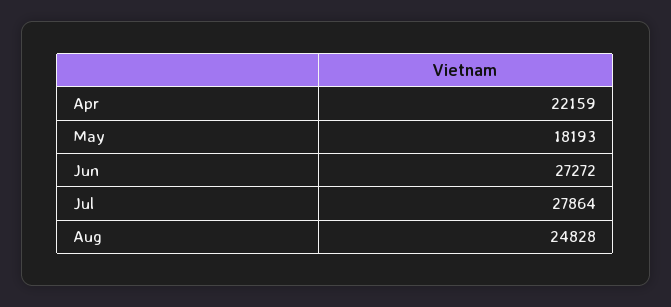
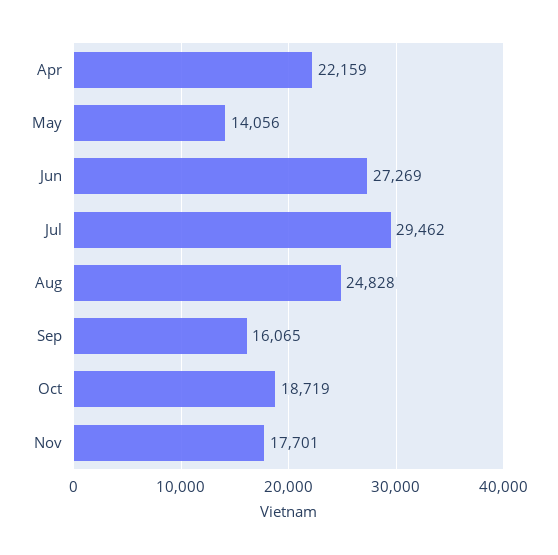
May: 18193 -> 14056
Jun: 27272 -> 27269
Jul: 27864 -> 29462
Sep: none -> 16065
Oct: none -> 18719
Nov: none -> 17701

